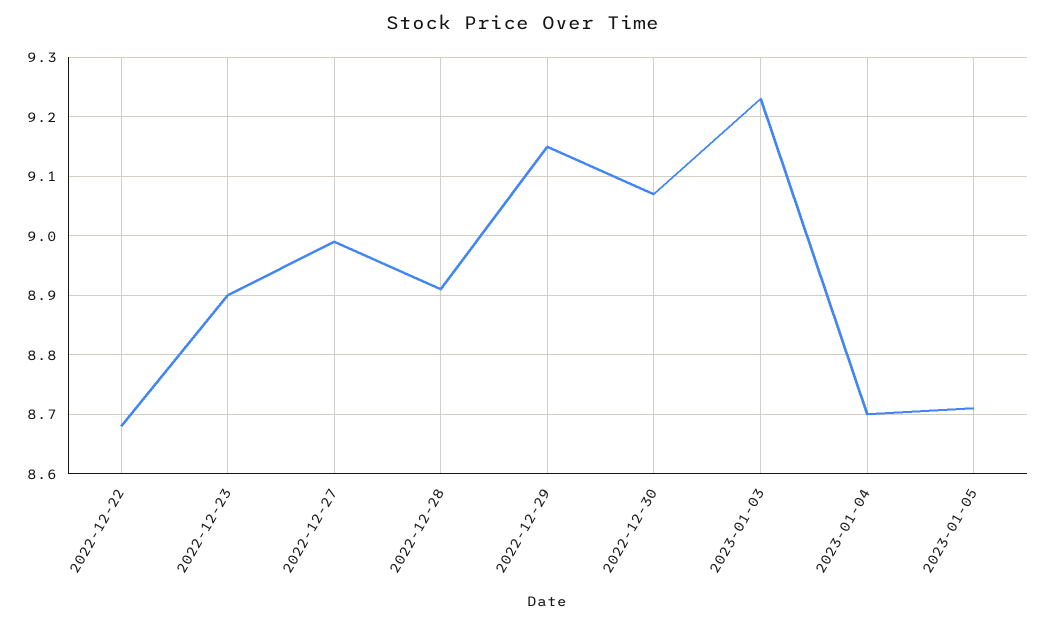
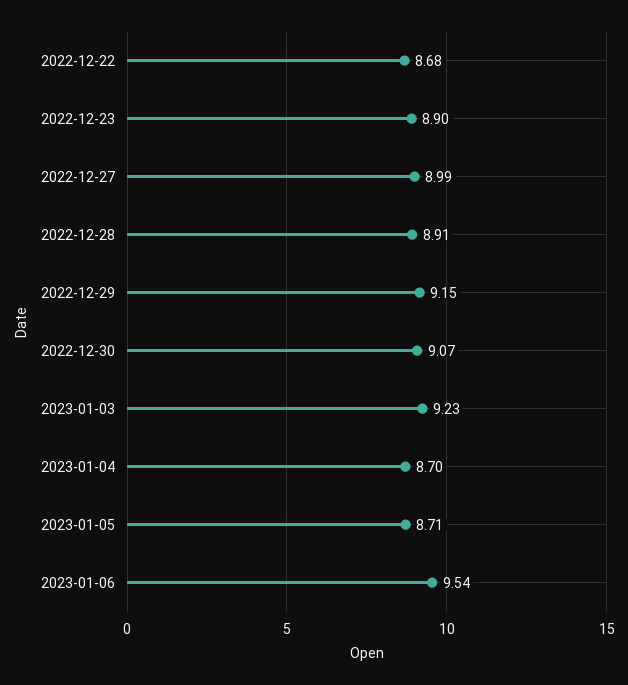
2023-01-06: none -> 9.54

